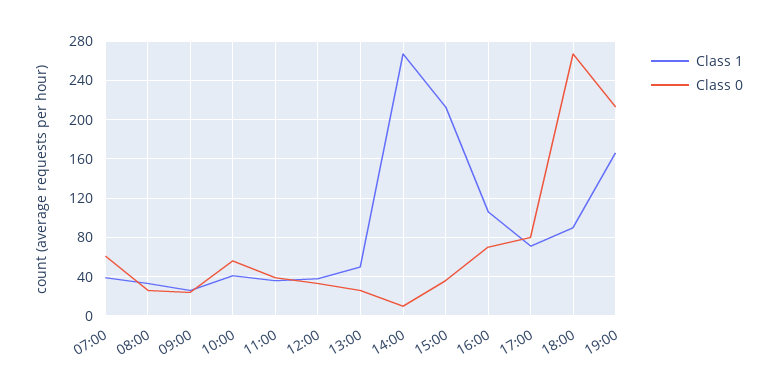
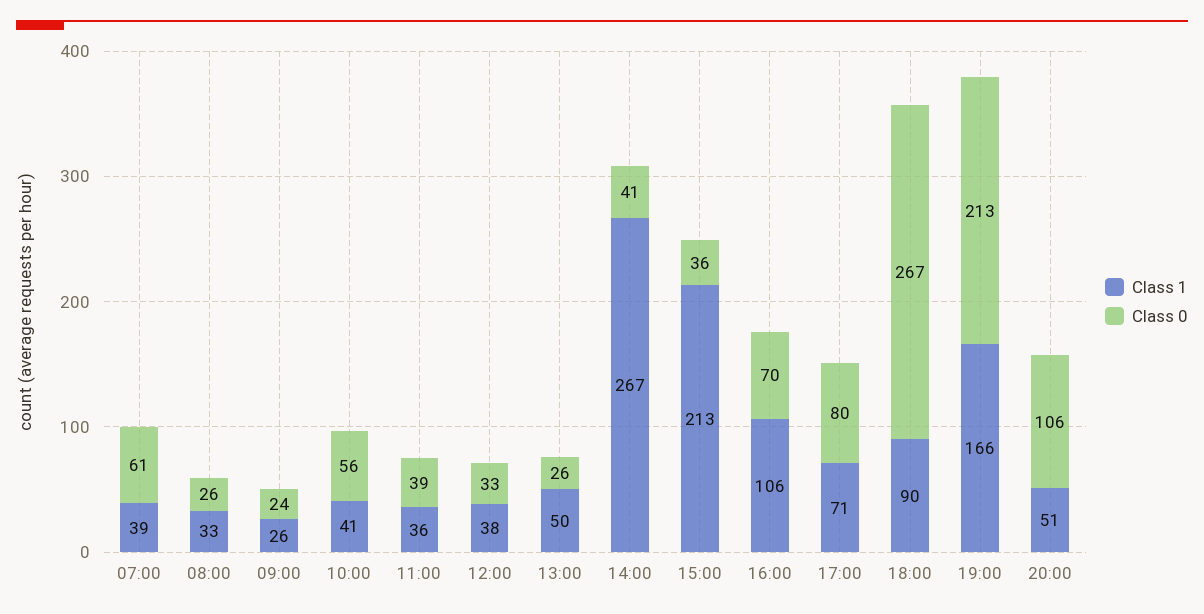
Class 0, 14:00: 10 -> 41
Class 1, 20:00: none -> 51
Class 0, 20:00: none -> 106

